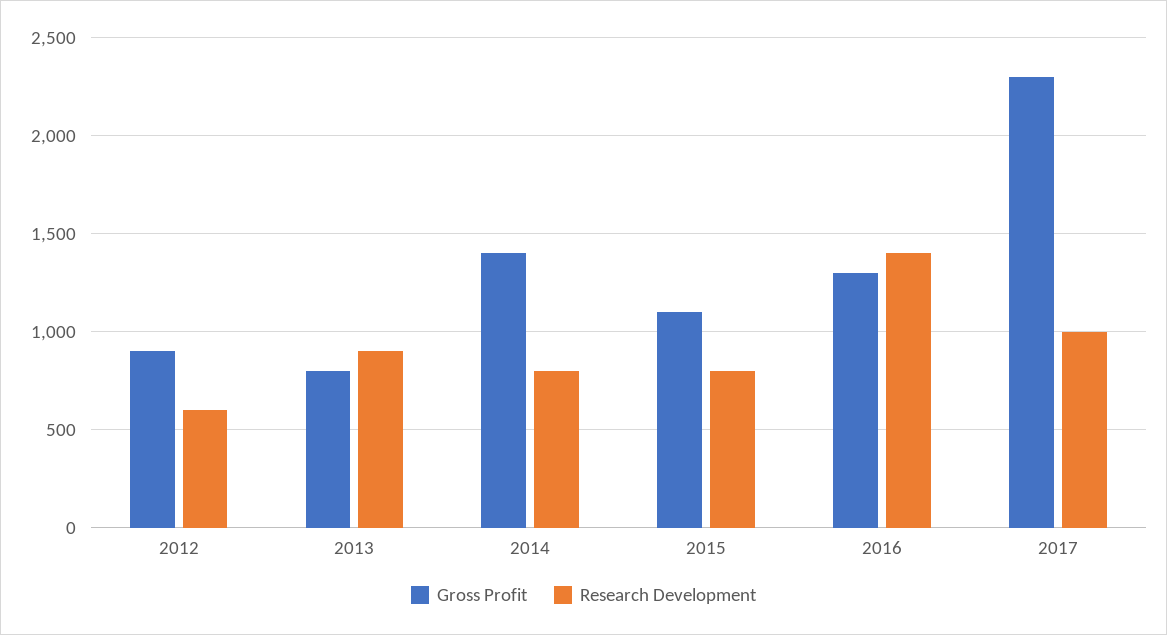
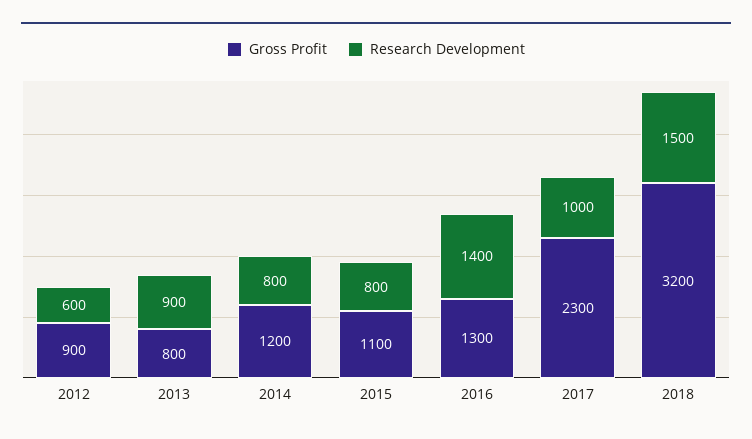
Gross Profit, 2014: 1400 -> 1200
Gross Profit, 2018: none -> 3200
Research Development, 2018: none -> 1500

